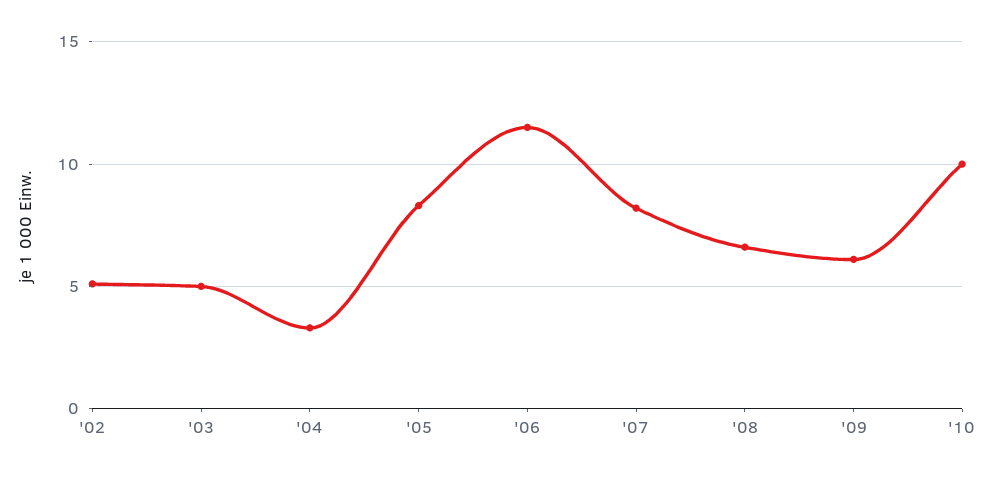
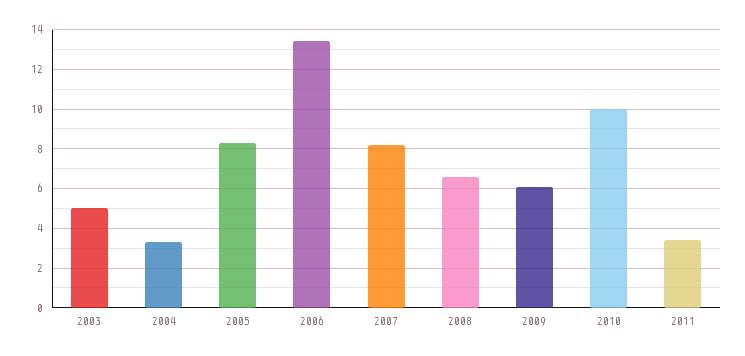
'02: 5 -> none
'06: 11.5 -> 13.5
2011: none -> 3.5

